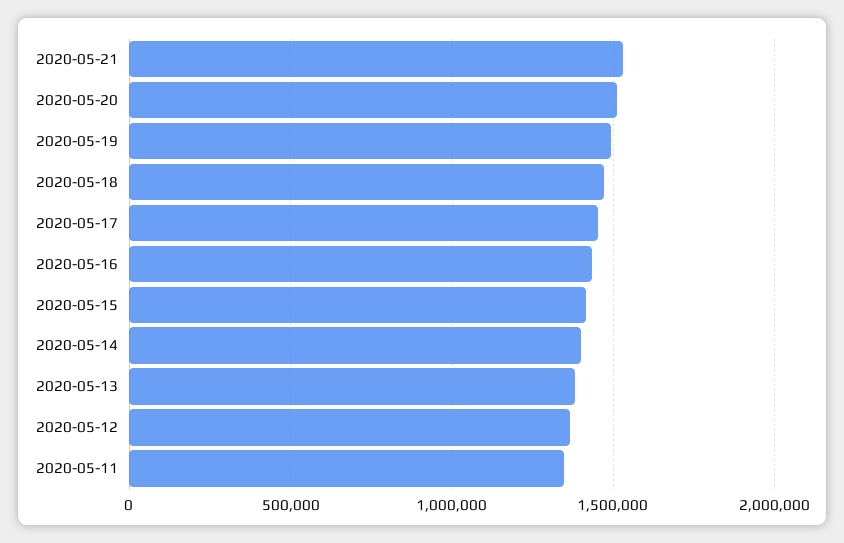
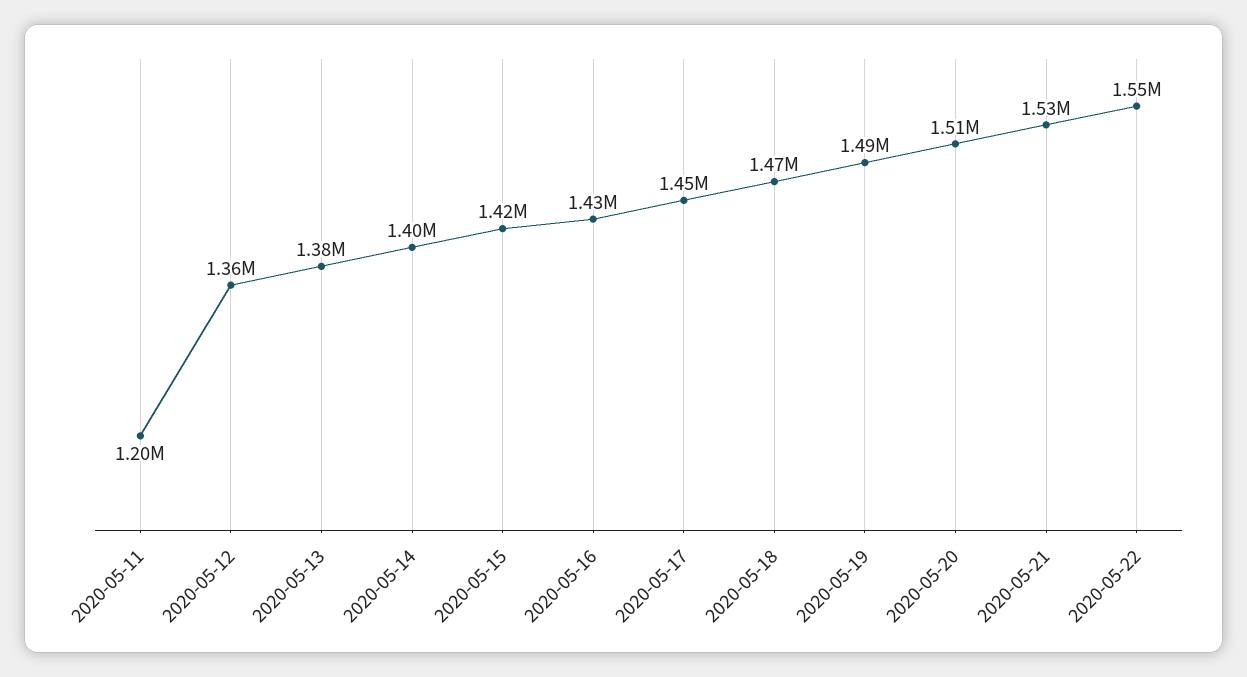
2020-05-11: 1350000 -> 1200000
2020-05-22: none -> 1550000

